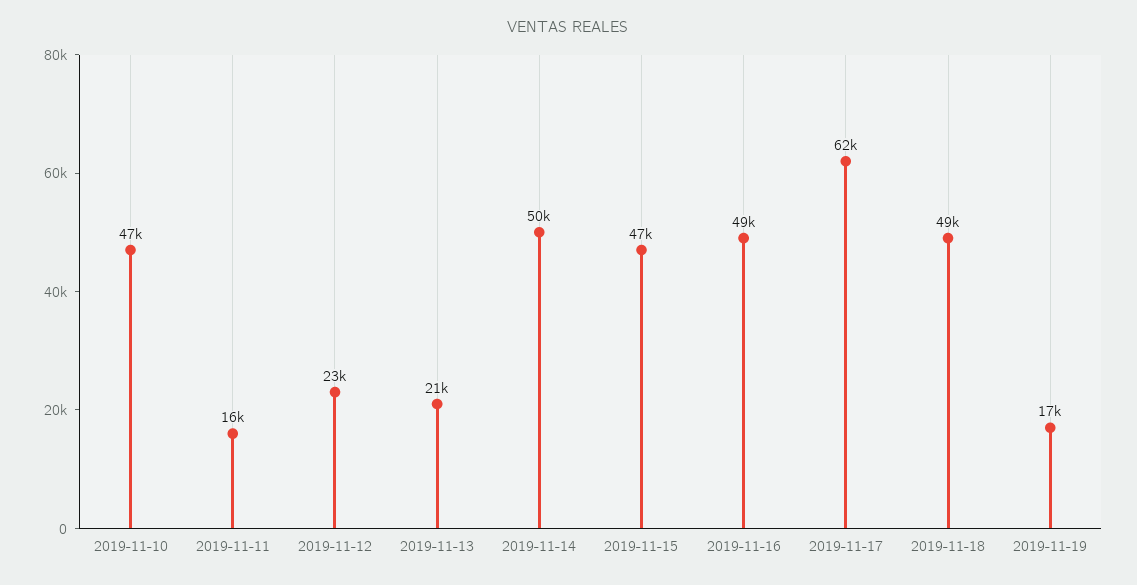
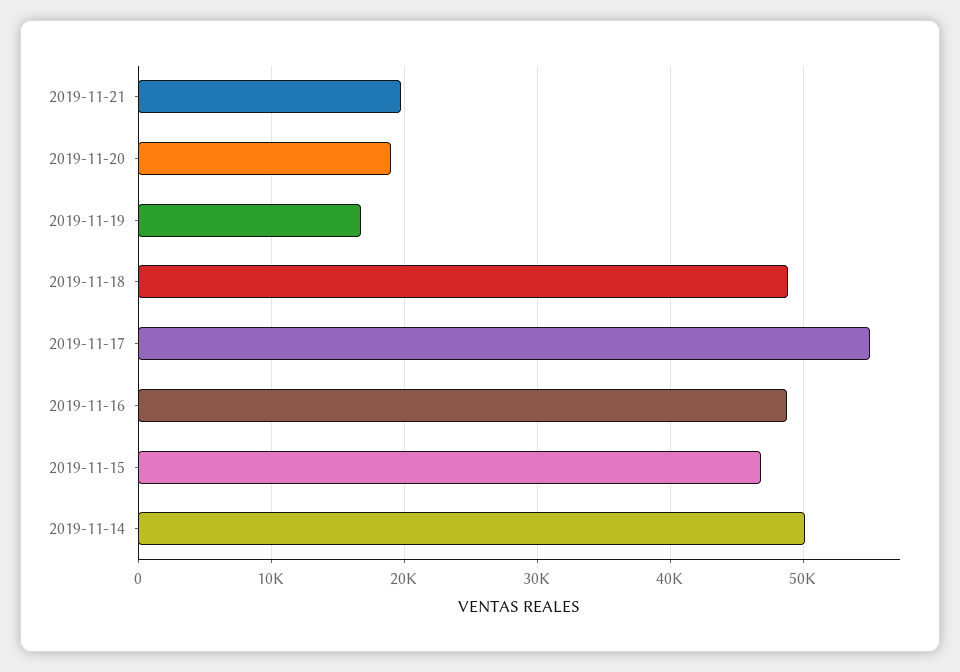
2019-11-10: 47000 -> none
2019-11-11: 16000 -> none
2019-11-12: 23000 -> none
2019-11-13: 21000 -> none
2019-11-17: 62000 -> 55000
2019-11-21: none -> 20000
2019-11-20: none -> 19000

